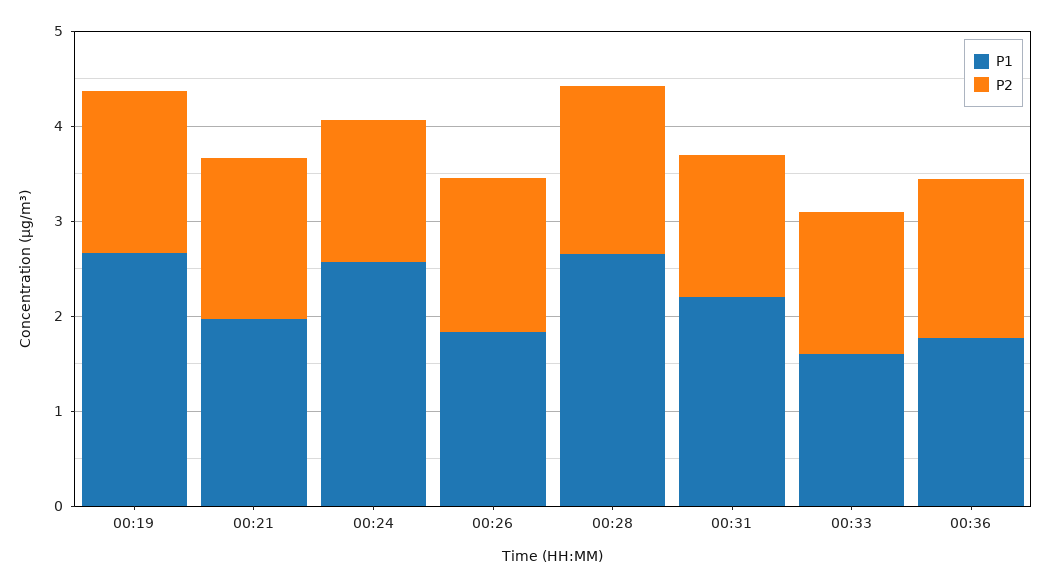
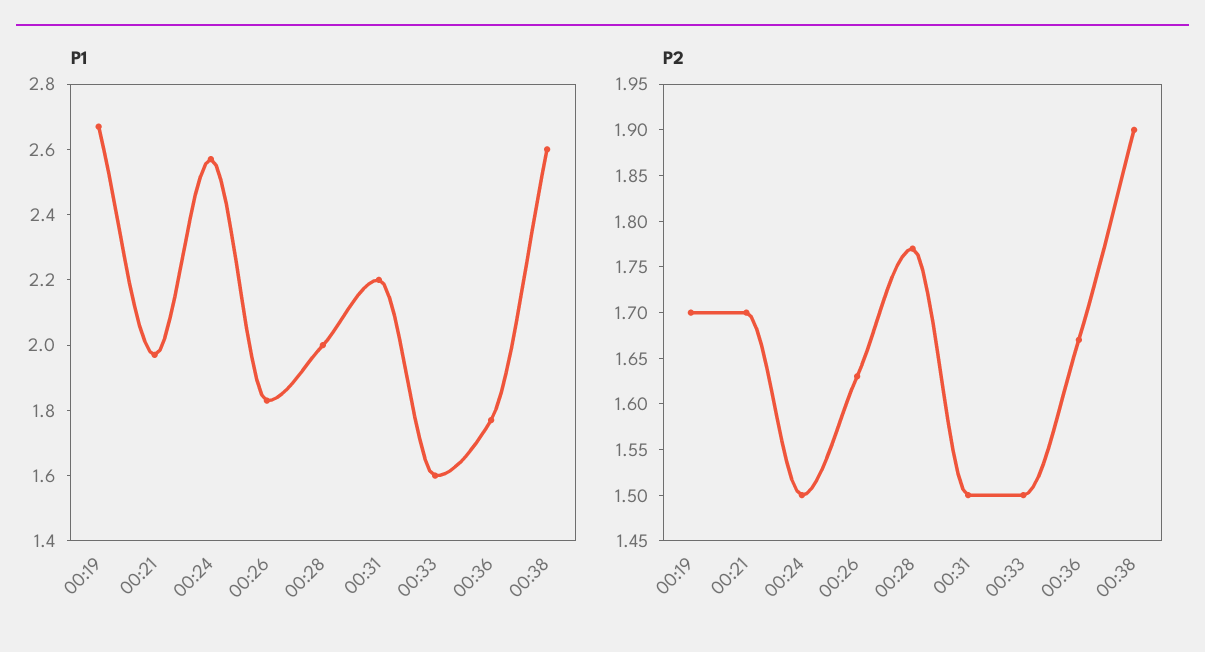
P1, 00:28: 2.6 -> 2
P1, 00:38: none -> 2.6
P2, 00:38: none -> 1.9

